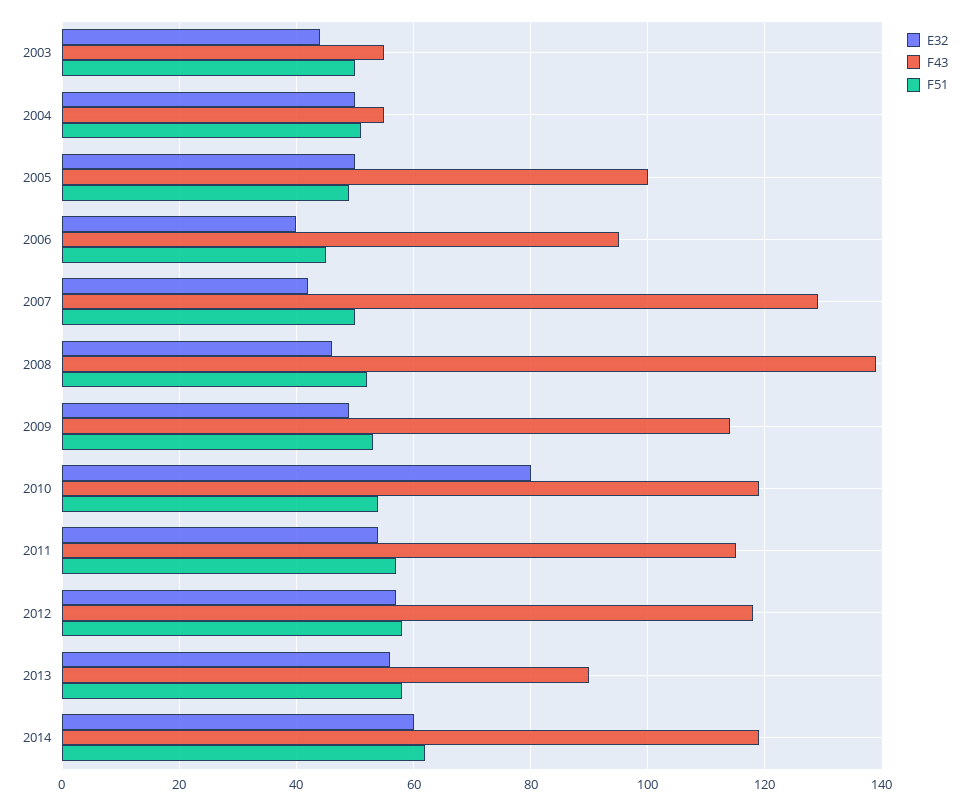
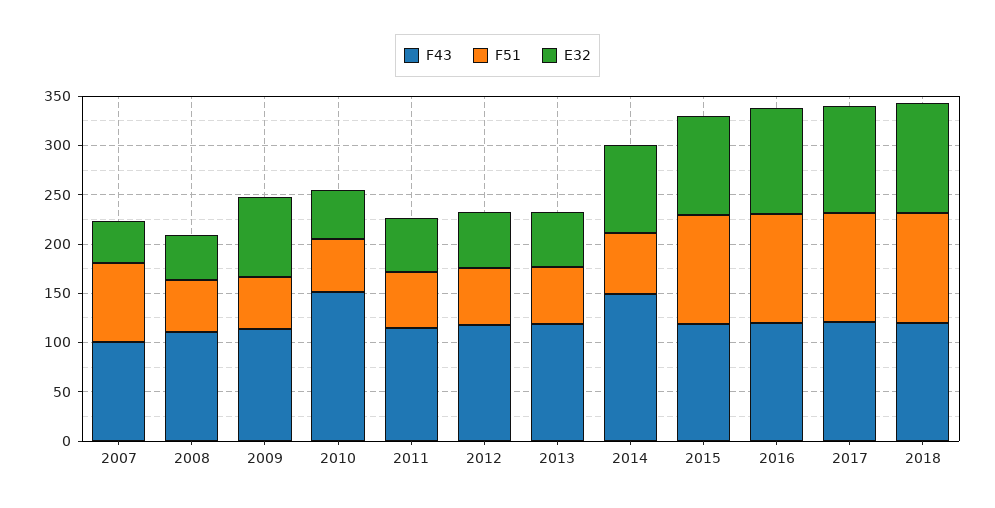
E32, 2003: 45 -> none
F43, 2003: 55 -> none
F51, 2003: 50 -> none
E32, 2004: 50 -> none
F43, 2004: 55 -> none
F51, 2004: 50 -> none
E32, 2005: 50 -> none
F43, 2005: 100 -> none
F51, 2005: 50 -> none
E32, 2006: 40 -> none
F43, 2006: 95 -> none
F51, 2006: 45 -> none
F43, 2007: 130 -> 100
F51, 2007: 50 -> 80
F43, 2008: 140 -> 110
E32, 2009: 50 -> 80
E32, 2010: 80 -> 50
F43, 2010: 120 -> 150
F43, 2013: 90 -> 120
E32, 2014: 60 -> 90
F43, 2014: 120 -> 150
F43, 2015: none -> 120
F51, 2015: none -> 110
E32, 2015: none -> 100
F43, 2016: none -> 120
F51, 2016: none -> 110
E32, 2016: none -> 110
F43, 2017: none -> 120
F51, 2017: none -> 110
E32, 2017: none -> 110
F43, 2018: none -> 120
F51, 2018: none -> 110
E32, 2018: none -> 110

